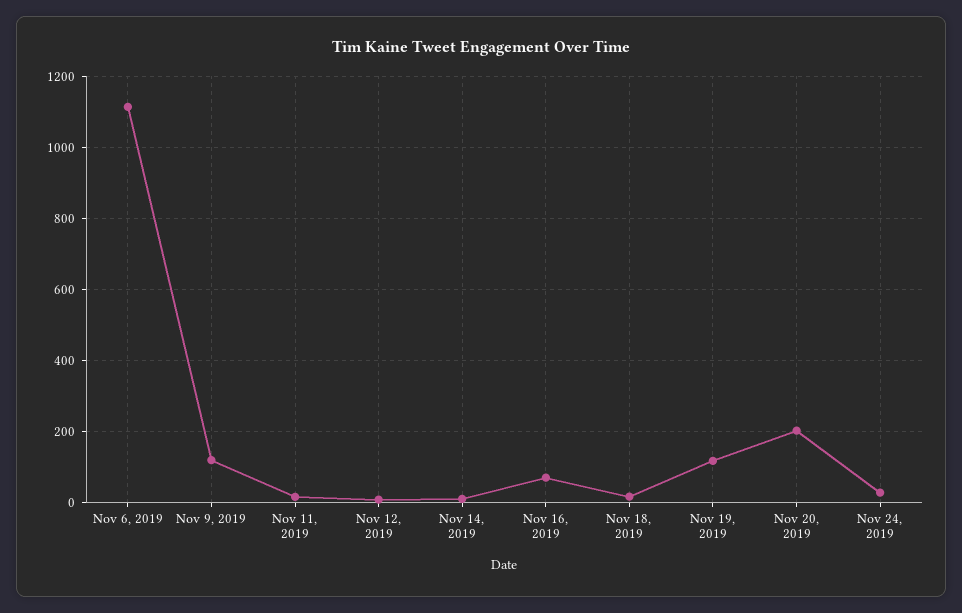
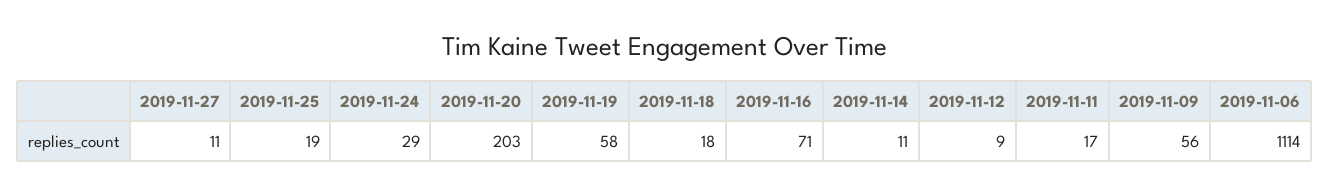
Nov 9, 2019: 120 -> 56
Nov 19, 2019: 120 -> 58
2019-11-27: none -> 11
2019-11-25: none -> 19

